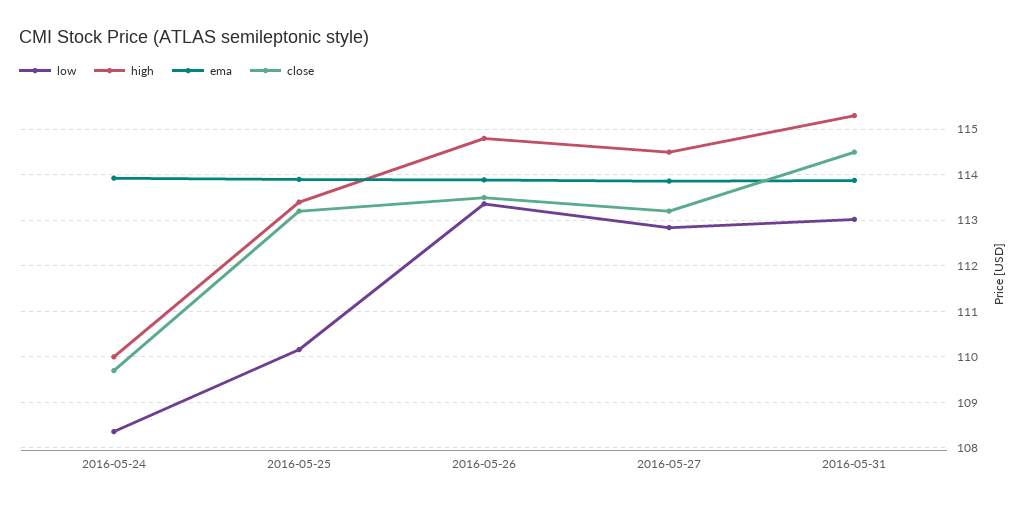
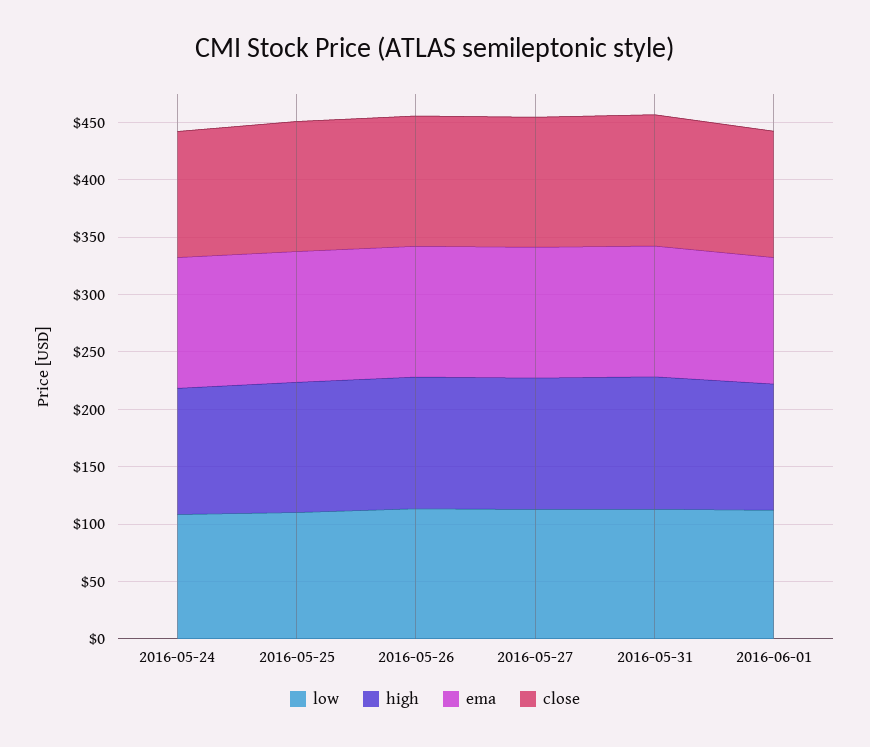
low, 2016-06-01: none -> 110
high, 2016-06-01: none -> 110
ema, 2016-06-01: none -> 110
close, 2016-06-01: none -> 110

